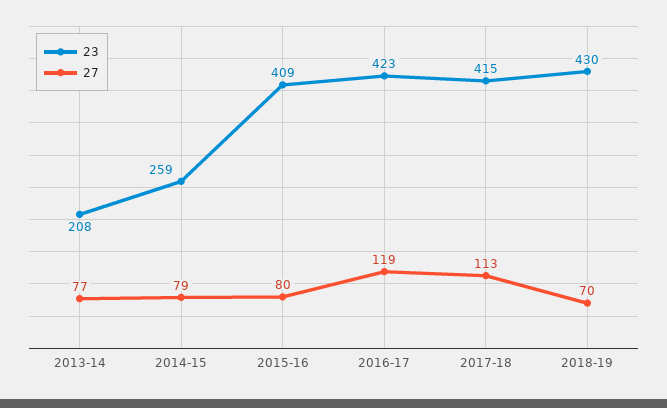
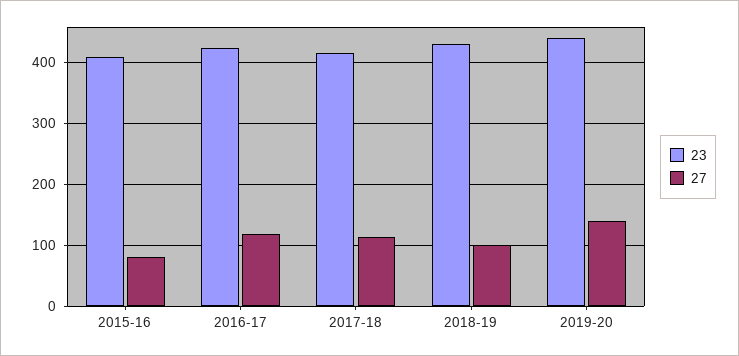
23, 2013-14: 208 -> none
27, 2013-14: 77 -> none
23, 2014-15: 259 -> none
27, 2014-15: 79 -> none
27, 2018-19: 70 -> 100
23, 2019-20: none -> 440
27, 2019-20: none -> 140

